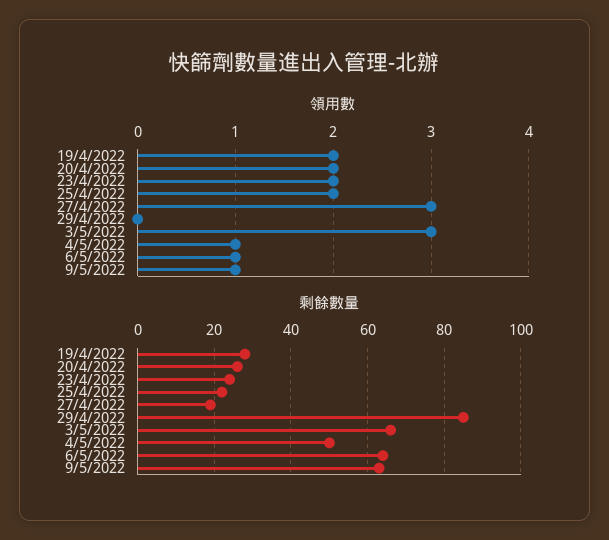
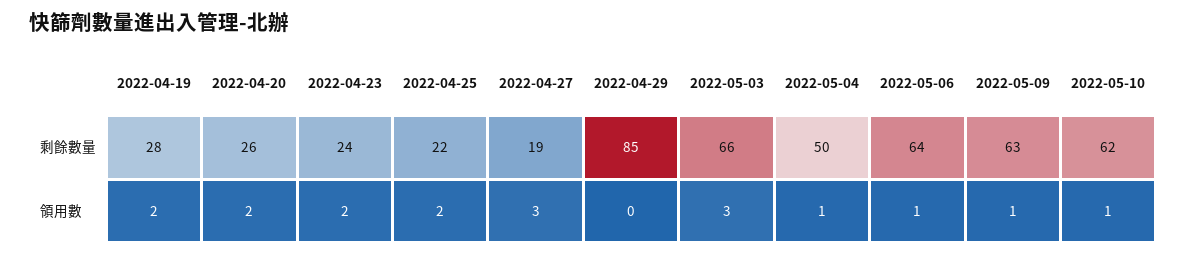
剩餘數量, 2022-05-10: none -> 62
領用數, 2022-05-10: none -> 1

